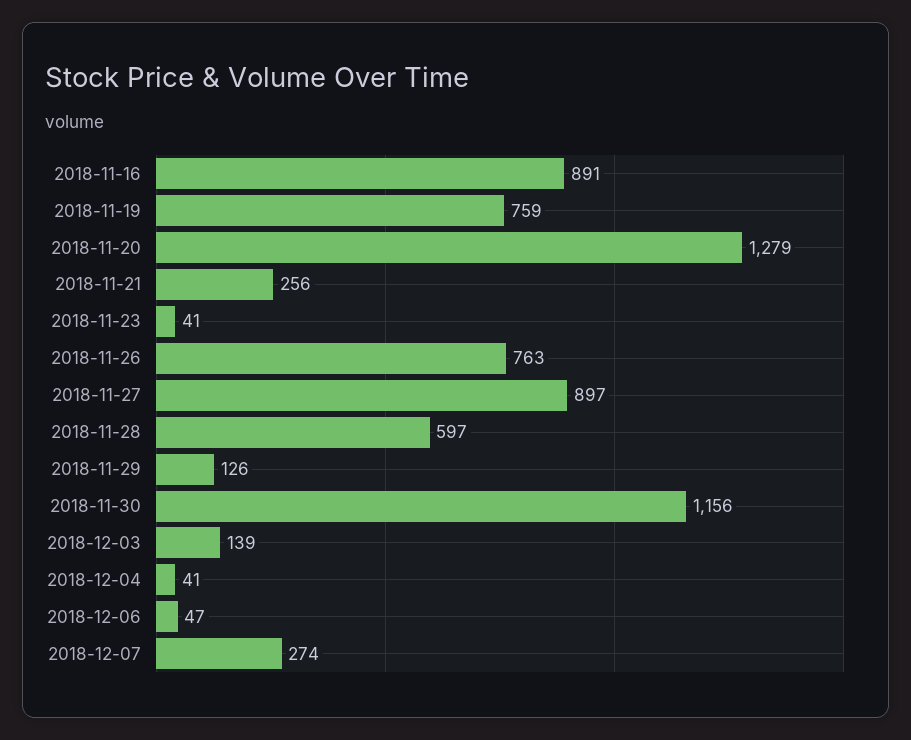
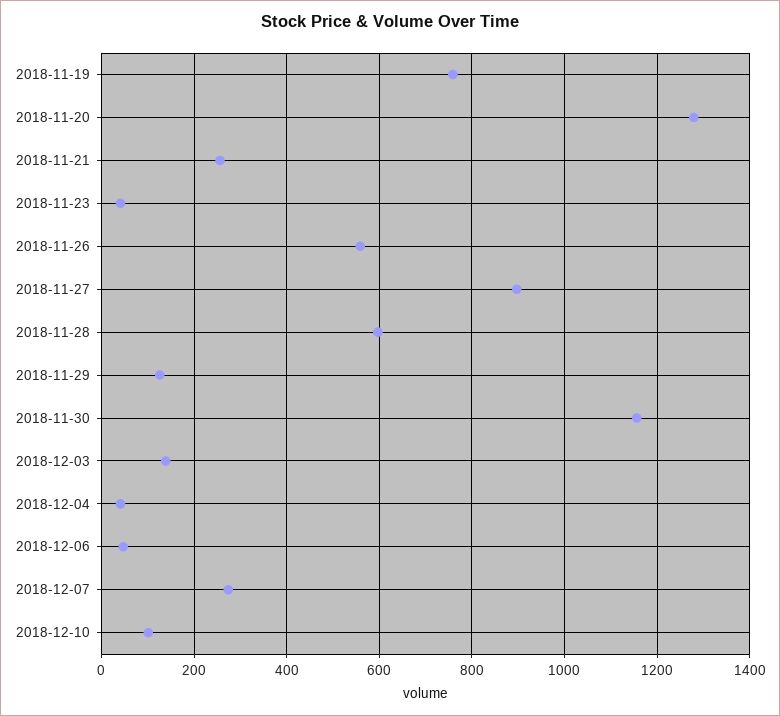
2018-11-16: 891 -> none
2018-11-26: 763 -> 560
2018-12-10: none -> 100

